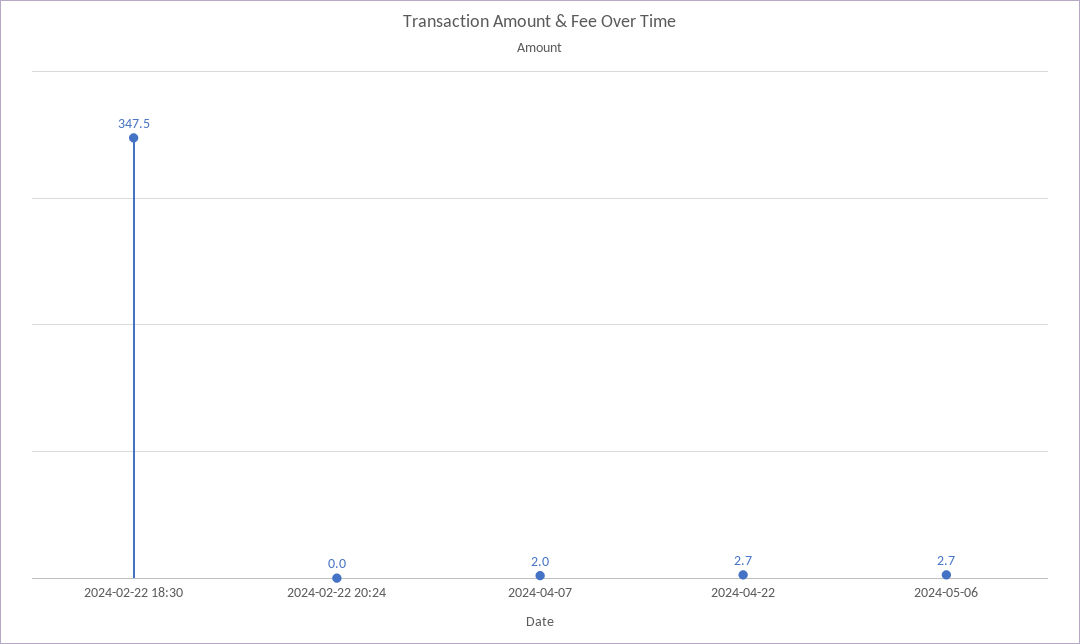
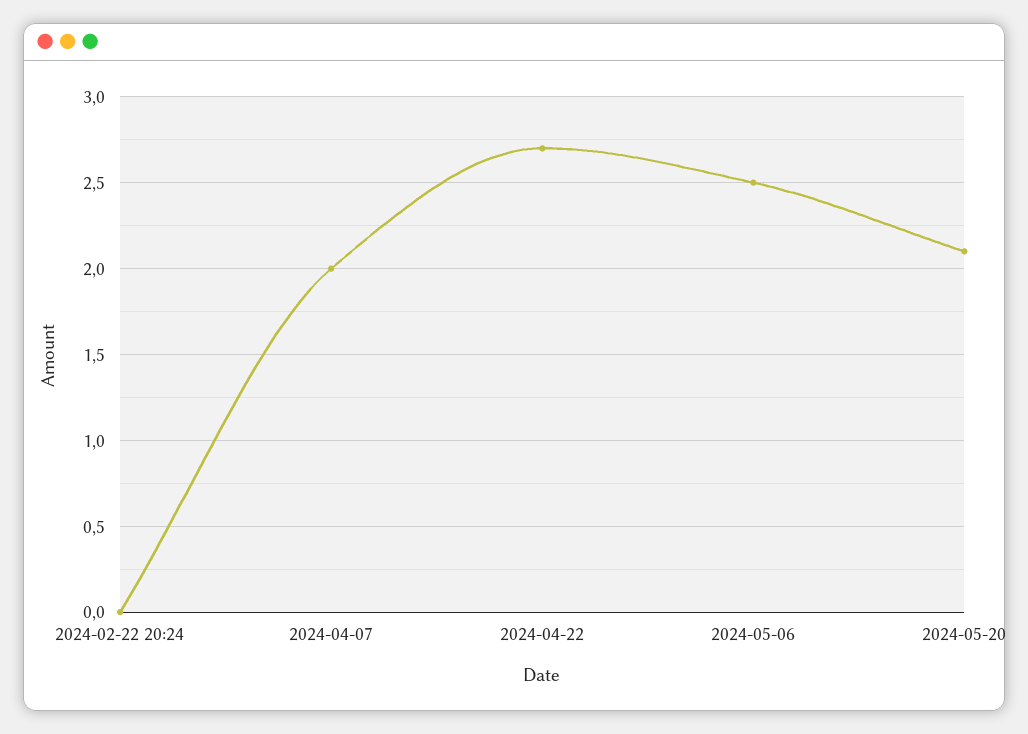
2024-02-22 18:30: 347.5 -> none
2024-05-06: 2.7 -> 2.5
2024-05-20: none -> 2.1

